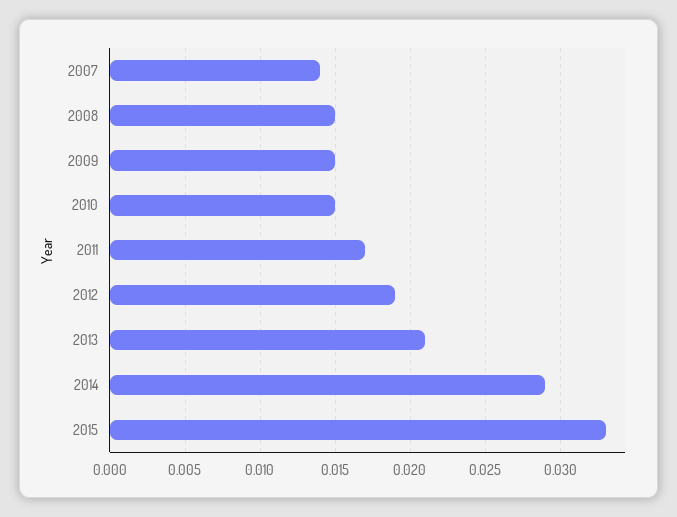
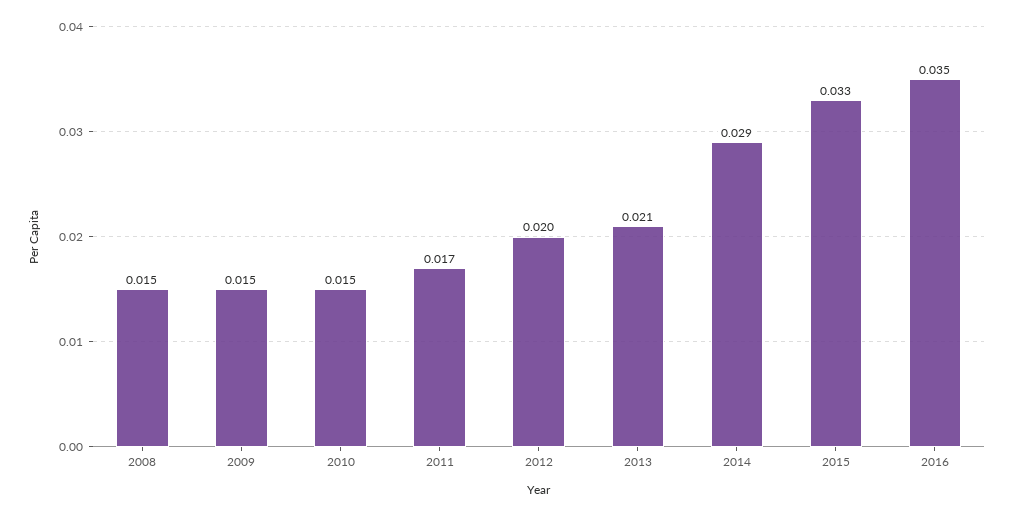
2007: 0.014 -> none
2012: 0.019 -> 0.02
2016: none -> 0.035

